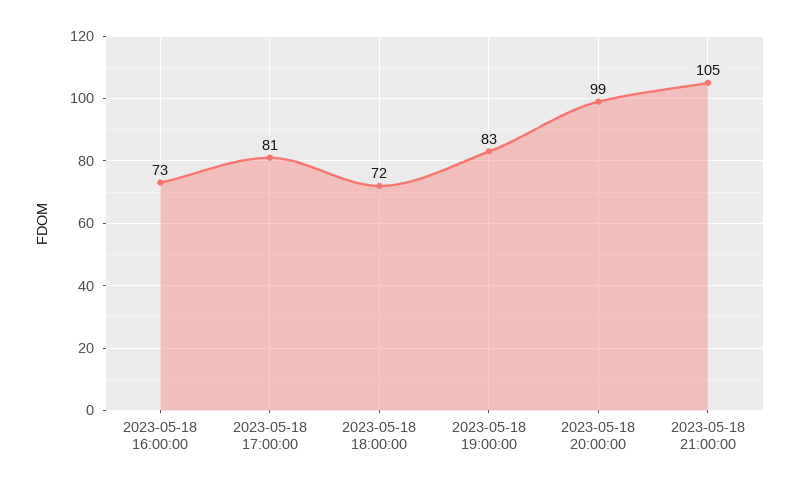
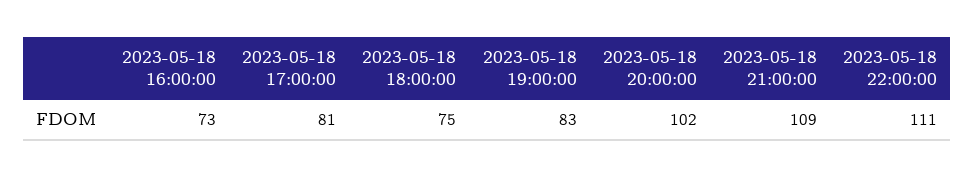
2023-05-18 18:00:00: 72 -> 75
2023-05-18 20:00:00: 99 -> 102
2023-05-18 21:00:00: 105 -> 109
2023-05-18 22:00:00: none -> 111

